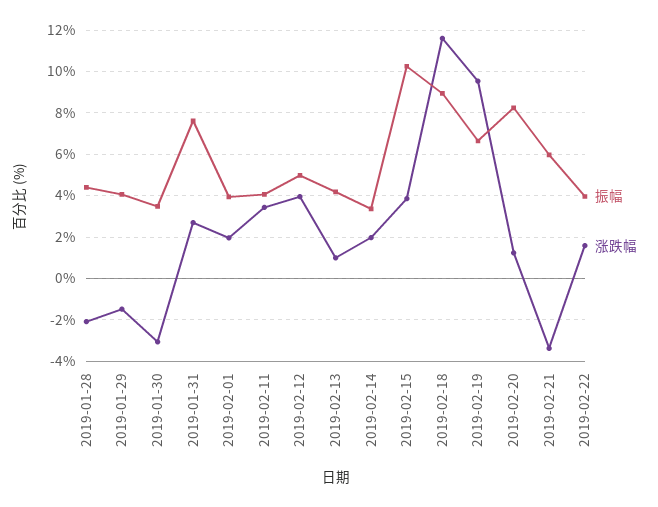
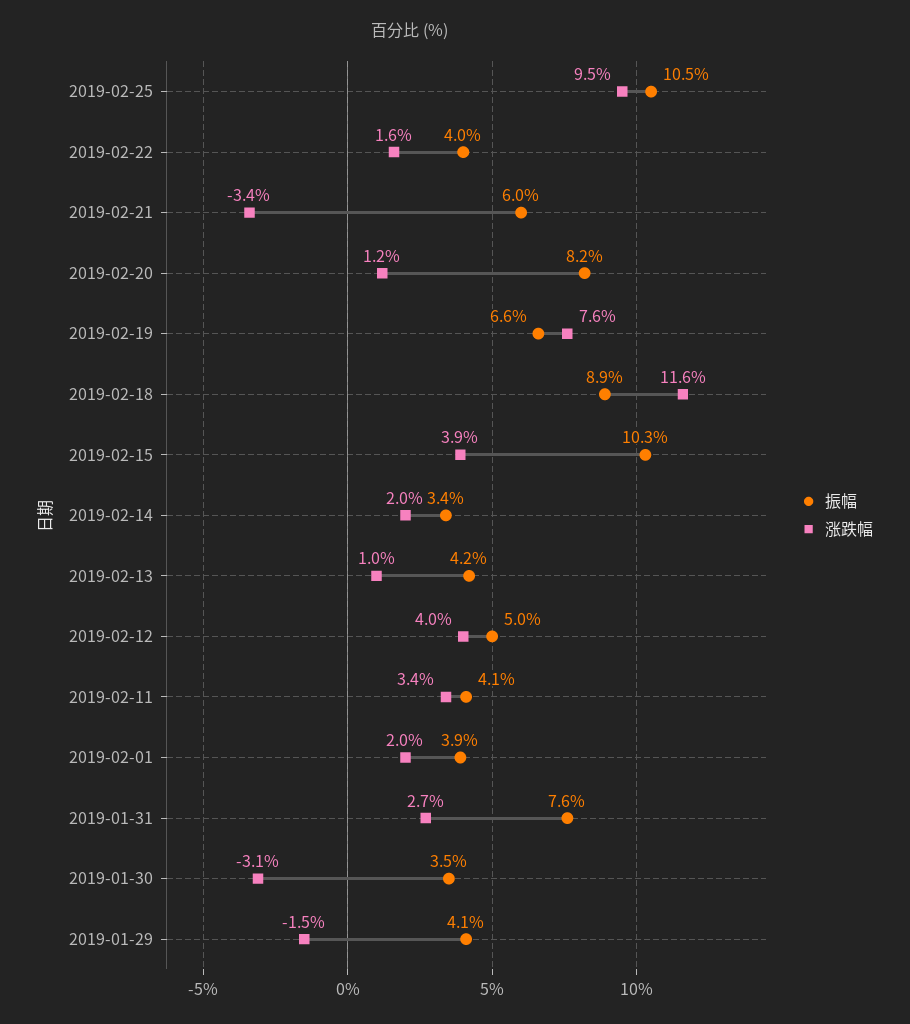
振幅, 2019-01-28: 4.5 -> none
涨跌幅, 2019-01-28: -2 -> none
涨跌幅, 2019-02-19: 9.5 -> 7.6
振幅, 2019-02-25: none -> 10.5
涨跌幅, 2019-02-25: none -> 9.5

